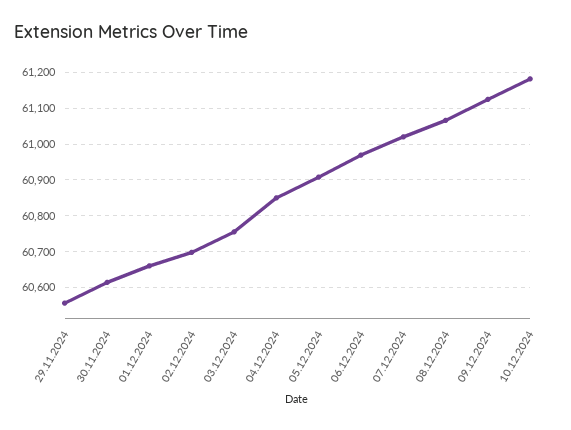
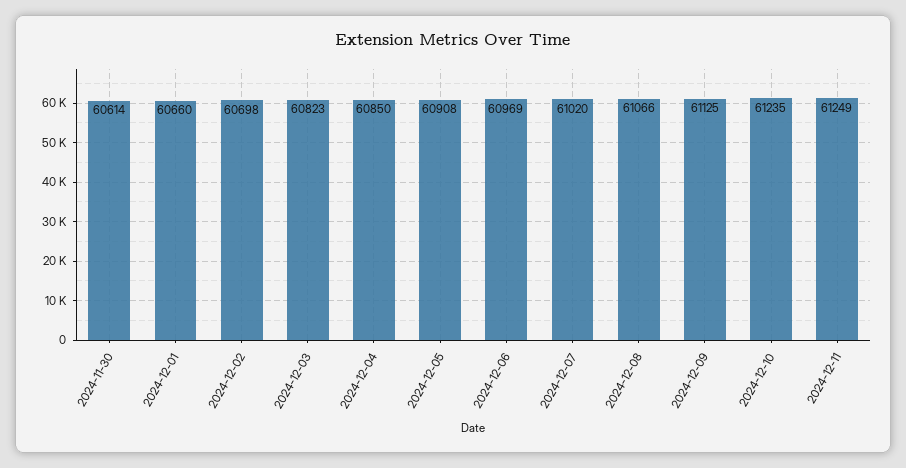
29.11.2024: 60560 -> none
03.12.2024: 60760 -> 60823
10.12.2024: 61180 -> 61235
2024-12-11: none -> 61249

